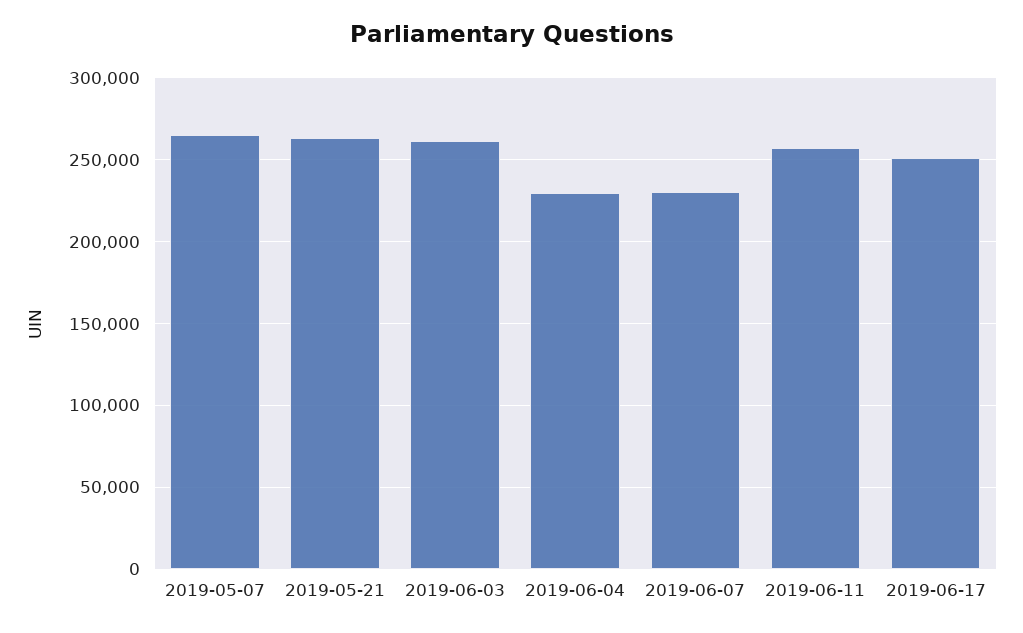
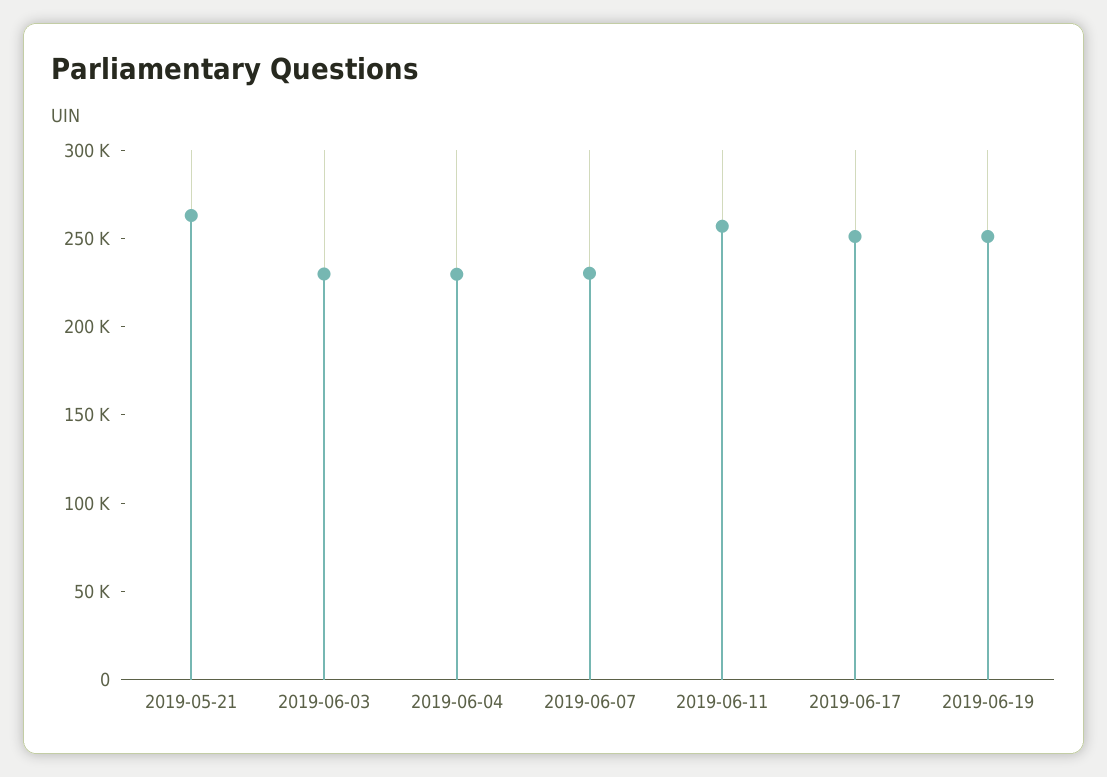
2019-05-07: 265000 -> none
2019-06-03: 260000 -> 230000
2019-06-19: none -> 250000

